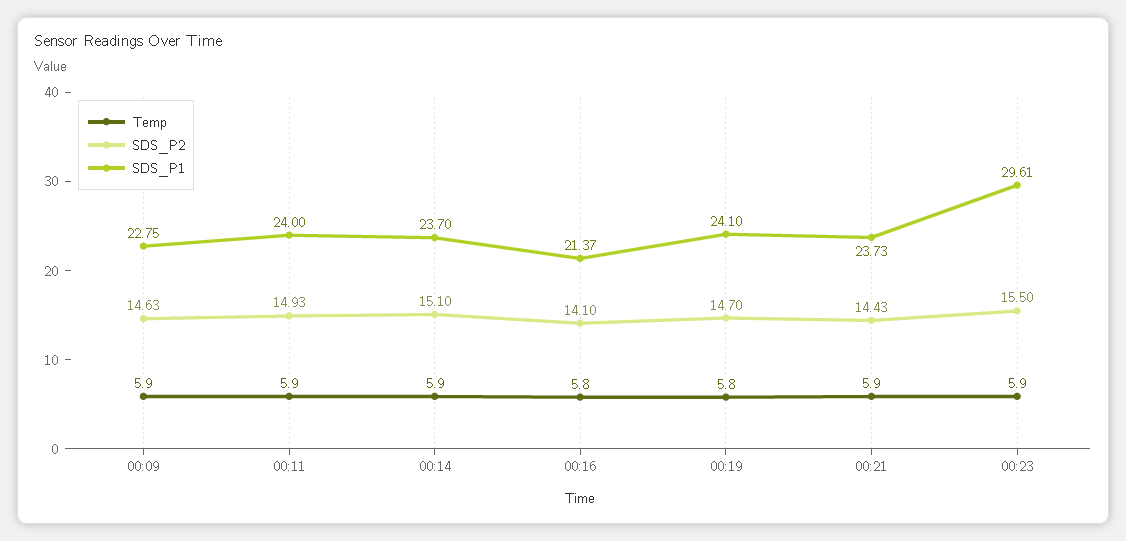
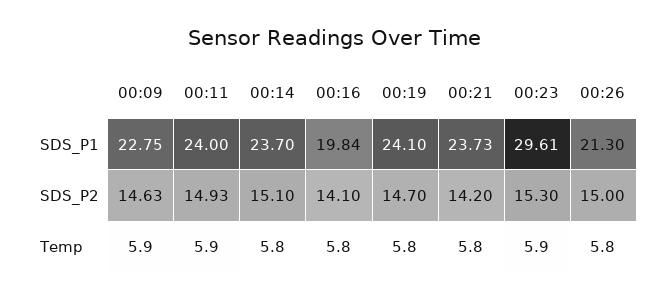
Temp, 00:14: 5.9 -> 5.8
SDS_P1, 00:16: 21.37 -> 19.84
Temp, 00:21: 5.9 -> 5.8
SDS_P2, 00:21: 14.43 -> 14.2
SDS_P2, 00:23: 15.5 -> 15.3
SDS_P1, 00:26: none -> 21.3
SDS_P2, 00:26: none -> 15
Temp, 00:26: none -> 5.8

